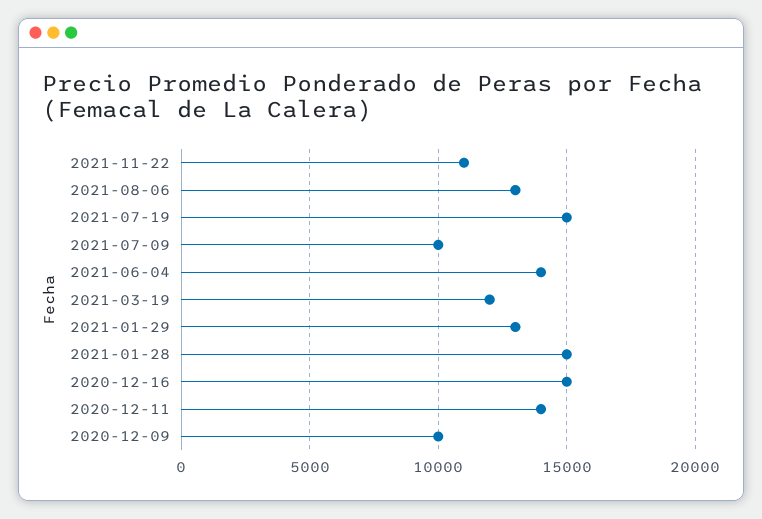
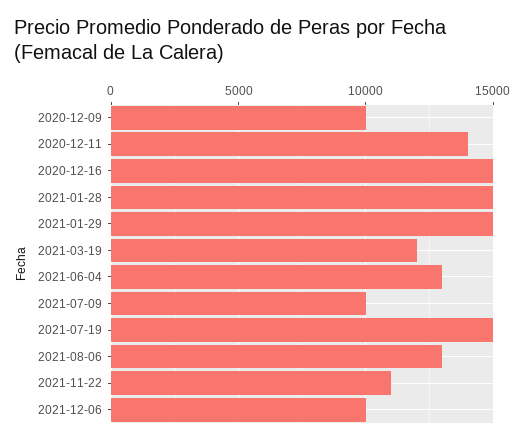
2021-06-04: 14000 -> 13000
2021-01-29: 13000 -> 15000
2021-12-06: none -> 10000

